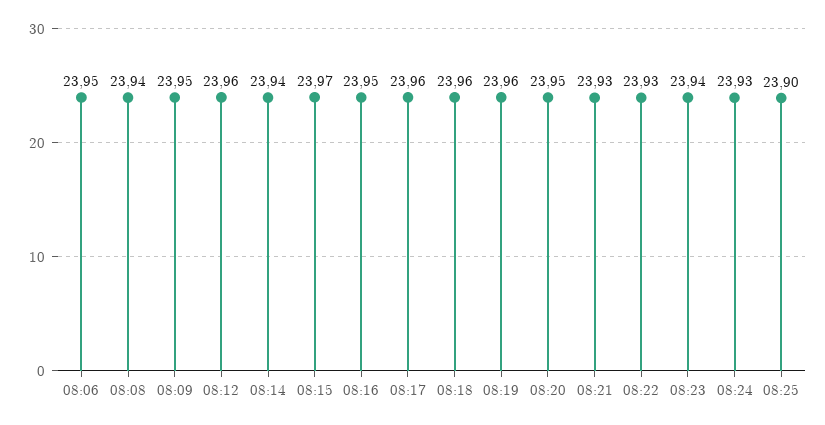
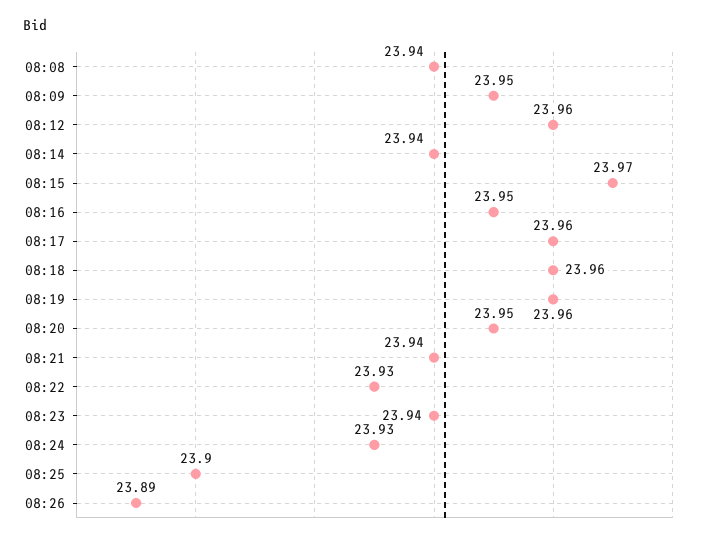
08:06: 23.95 -> none
08:21: 23.93 -> 23.94
08:26: none -> 23.89

